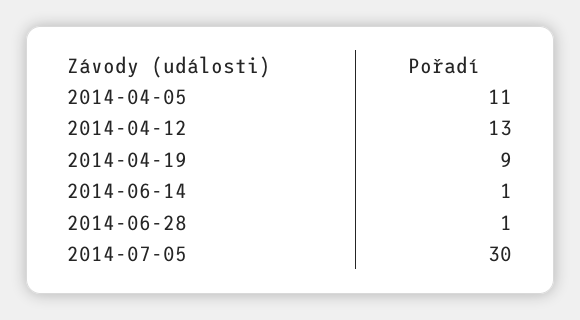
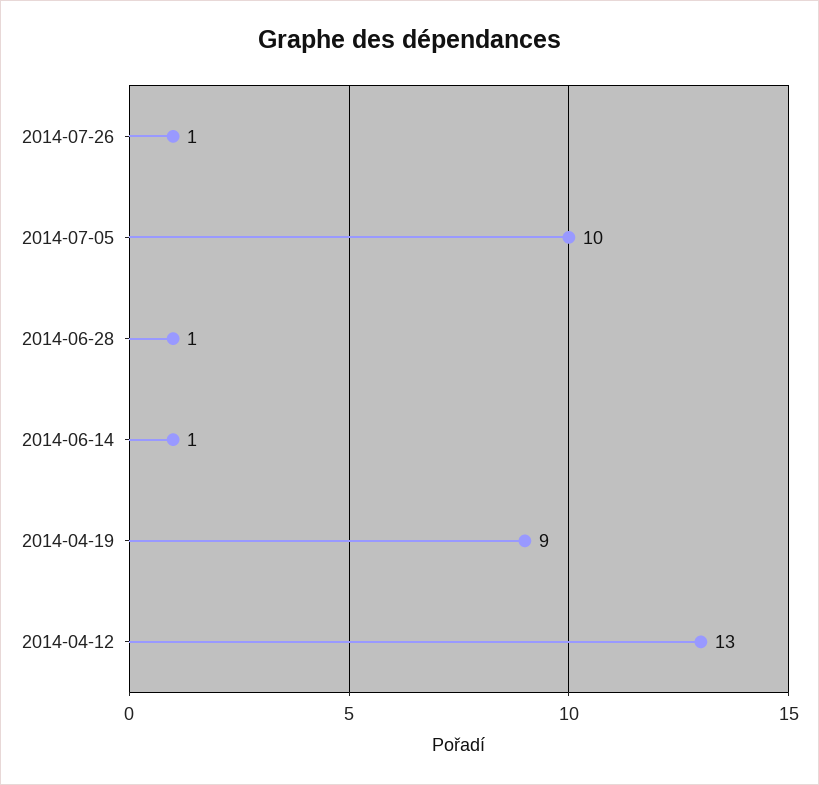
2014-04-05: 11 -> none
2014-07-05: 30 -> 10
2014-07-26: none -> 1

